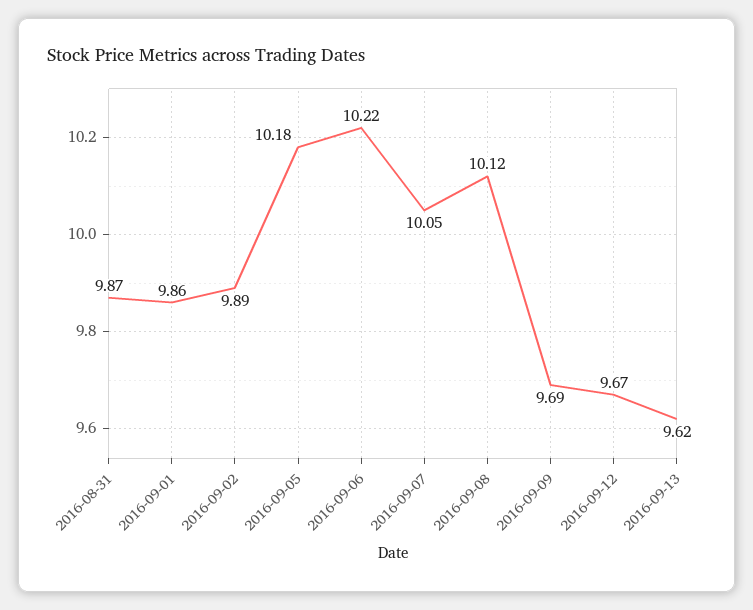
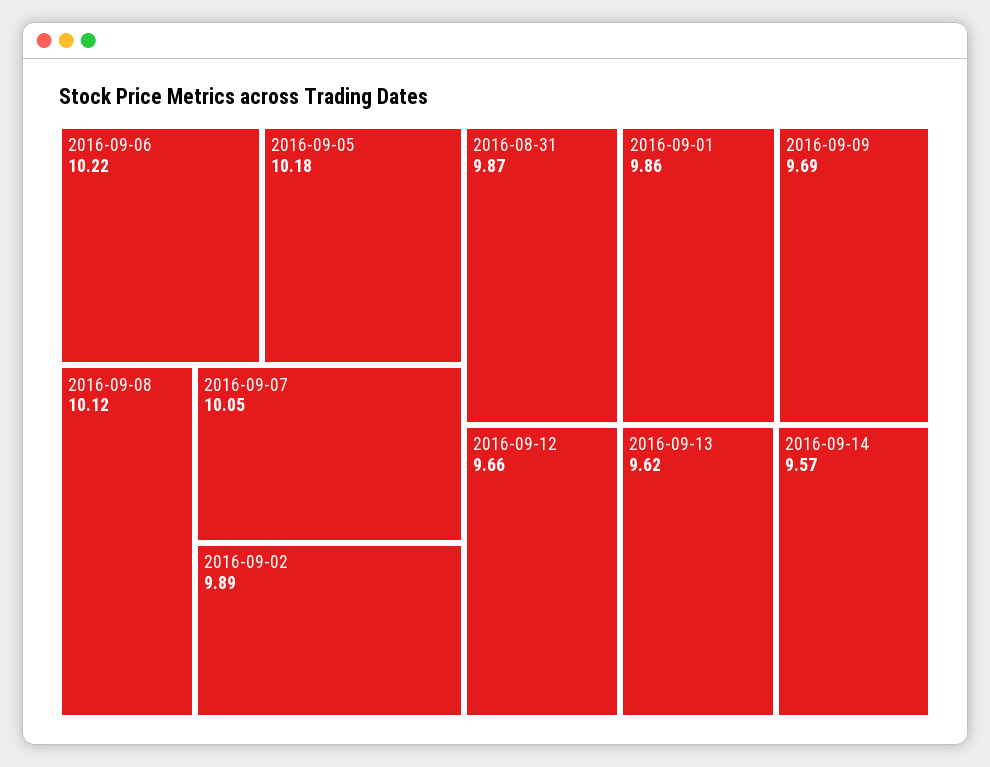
2016-09-12: 9.67 -> 9.66
2016-09-14: none -> 9.57

